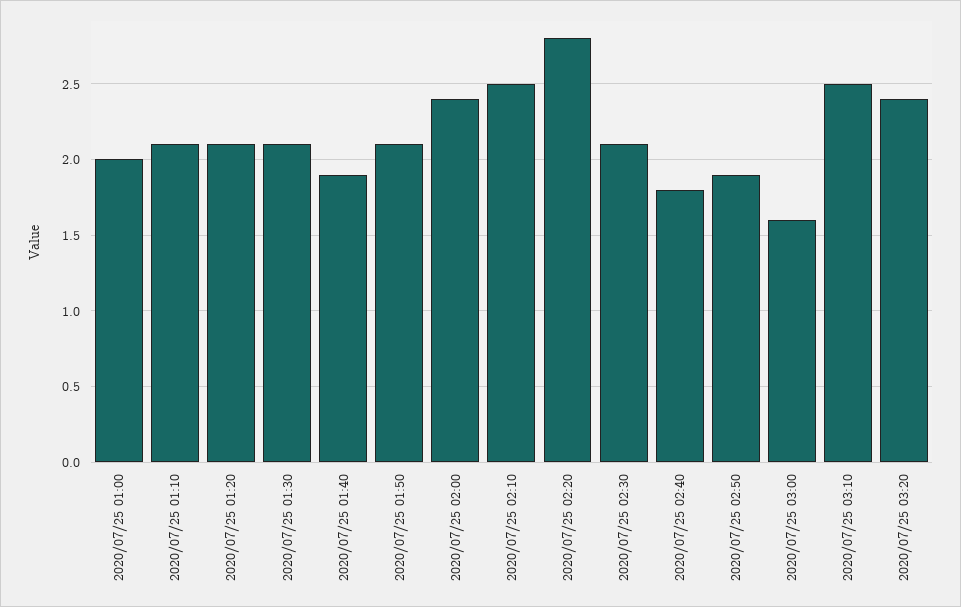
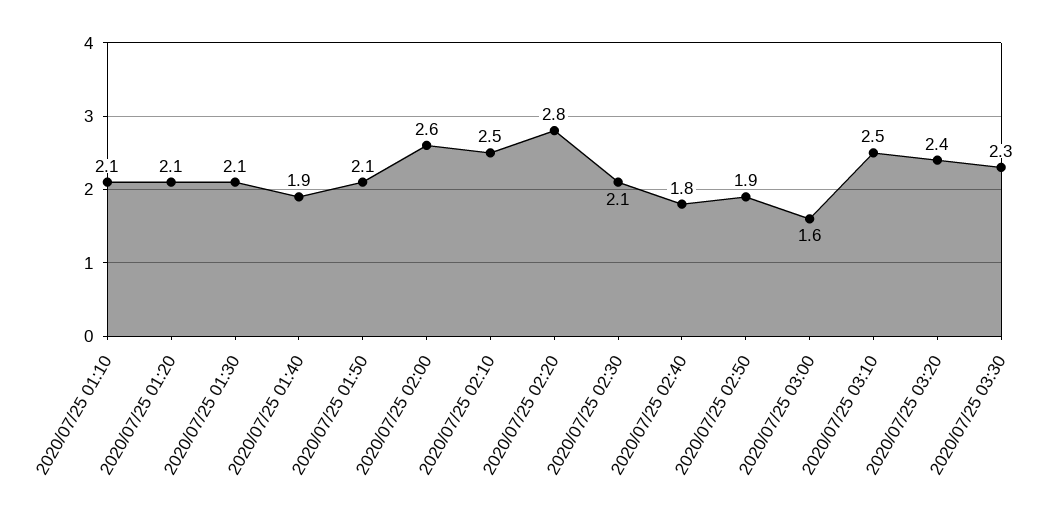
2020/07/25 01:00: 2 -> none
2020/07/25 02:00: 2.4 -> 2.6
2020/07/25 03:30: none -> 2.3

